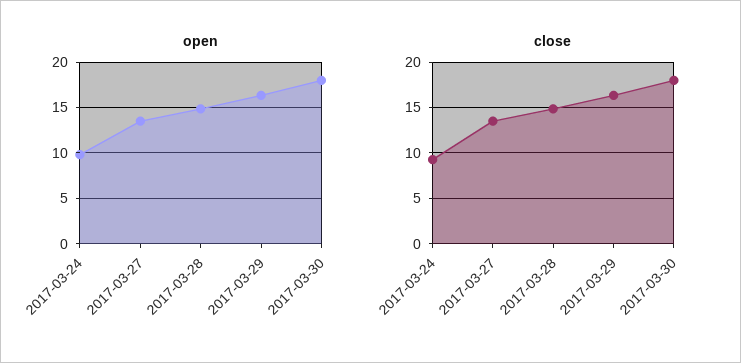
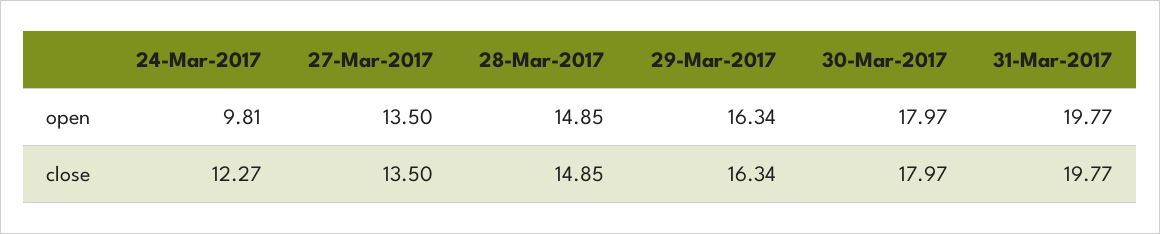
close, 2017-03-24: 9 -> 12.27
open, 31-Mar-2017: none -> 19.77
close, 31-Mar-2017: none -> 19.77

